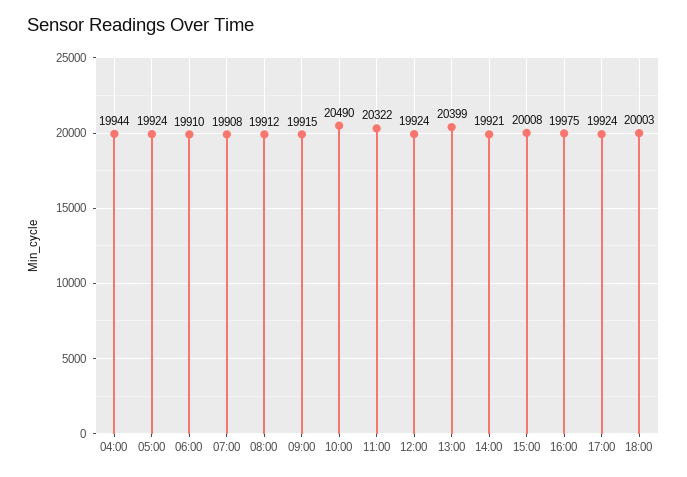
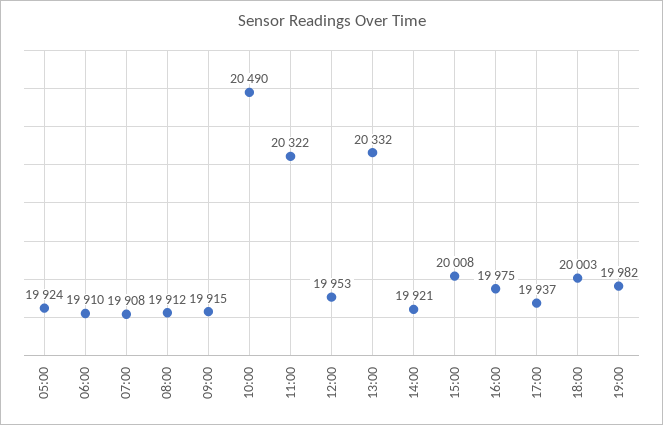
04:00: 19944 -> none
12:00: 19924 -> 19953
13:00: 20399 -> 20332
17:00: 19924 -> 19937
19:00: none -> 19982

